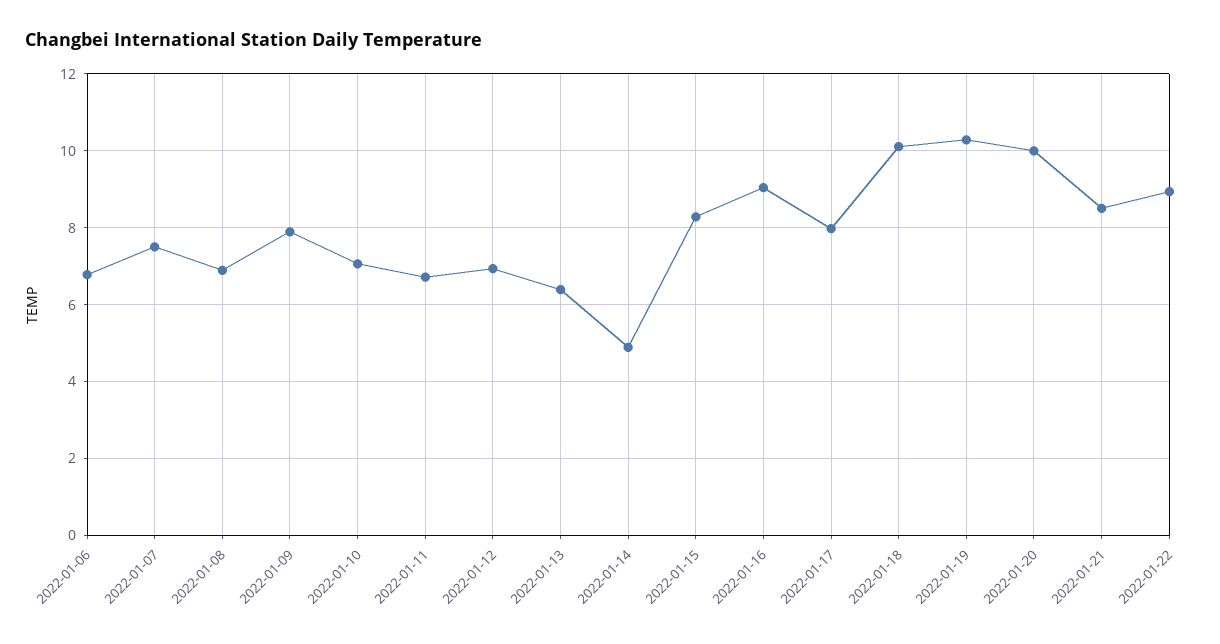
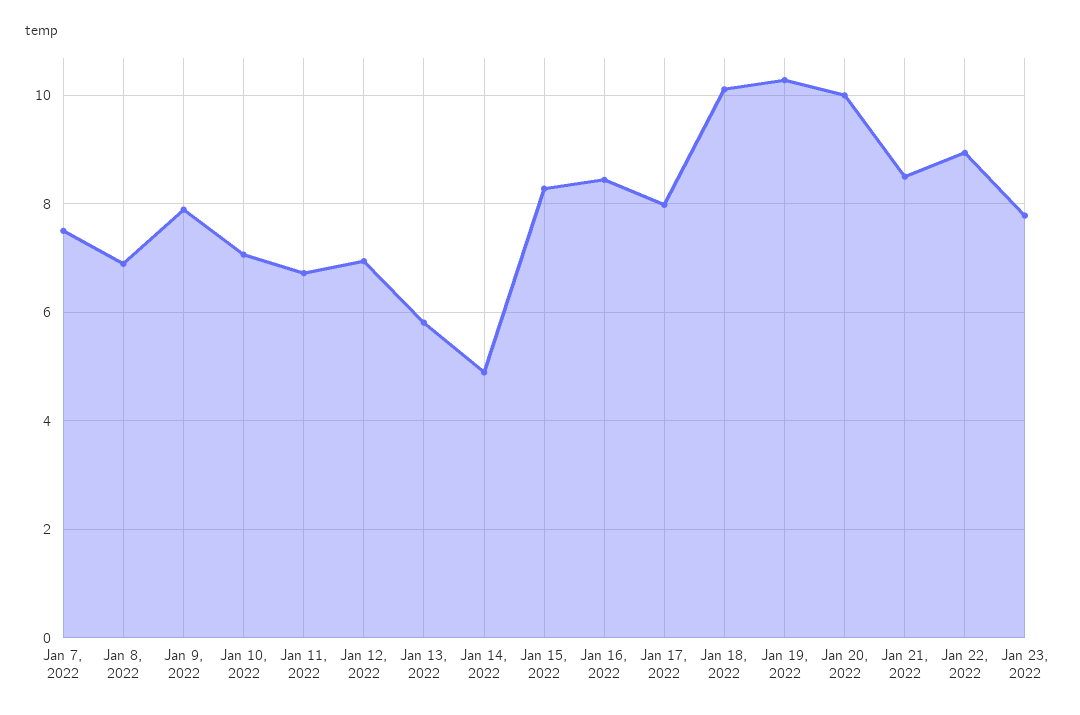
2022-01-06: 6.8 -> none
2022-01-13: 6.4 -> 5.8
2022-01-16: 9 -> 8.4
Jan 23, 2022: none -> 7.8

